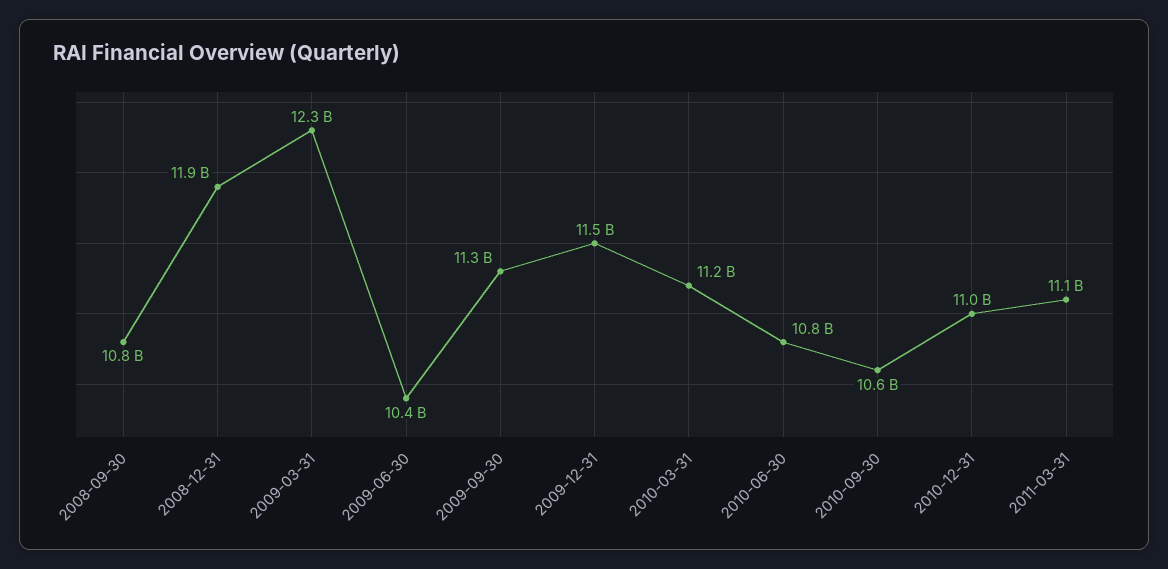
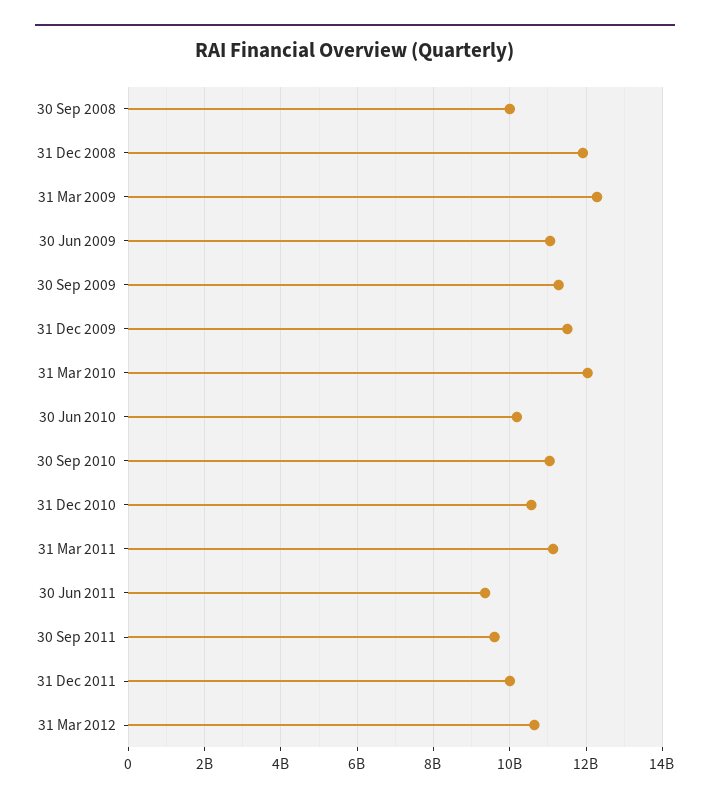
2008-09-30: 10800000000 -> 10000000000
2009-06-30: 10400000000 -> 11000000000
2010-03-31: 11200000000 -> 12000000000
2010-06-30: 10800000000 -> 10200000000
2010-09-30: 10600000000 -> 11000000000
2010-12-31: 11000000000 -> 10600000000
30 Jun 2011: none -> 9400000000
30 Sep 2011: none -> 9600000000
31 Dec 2011: none -> 10000000000
31 Mar 2012: none -> 10600000000

